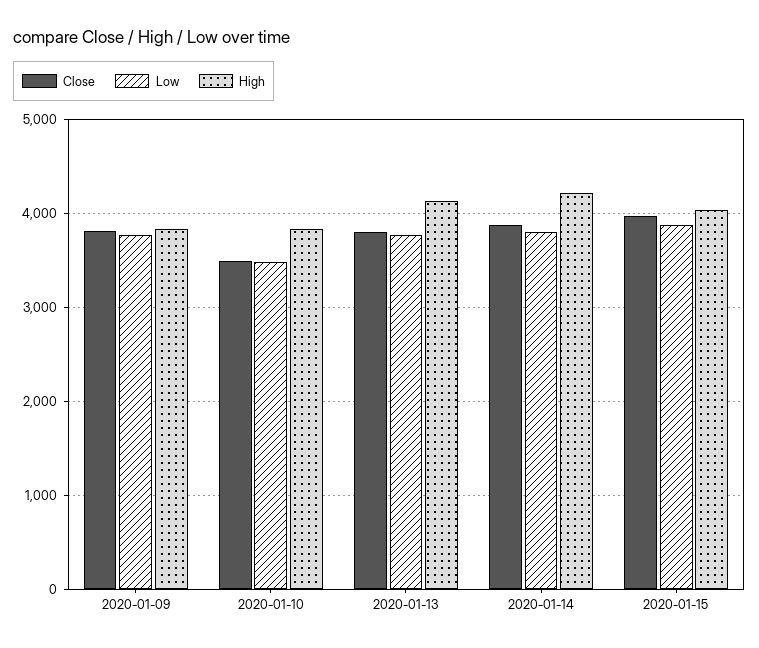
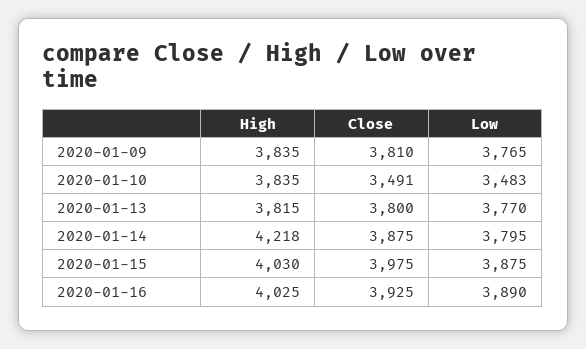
High, 2020-01-13: 4100 -> 3815
High, 2020-01-16: none -> 4025
Close, 2020-01-16: none -> 3925
Low, 2020-01-16: none -> 3890

